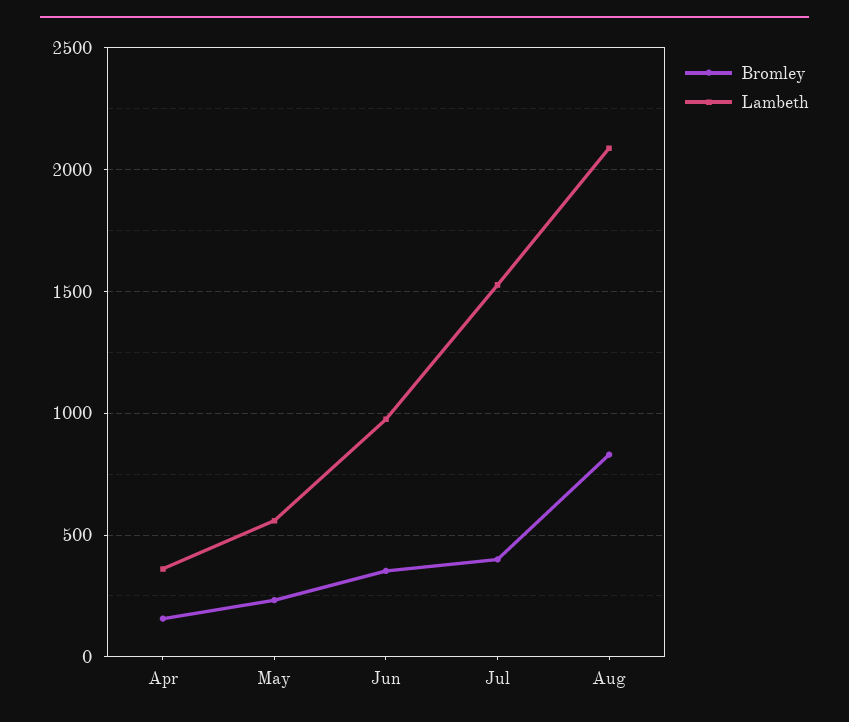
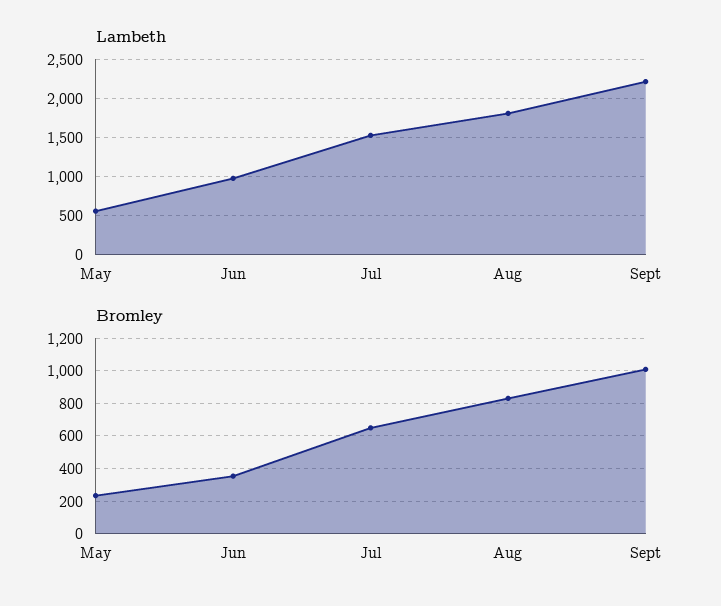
Bromley, Apr: 150 -> none
Lambeth, Apr: 350 -> none
Bromley, Jul: 400 -> 650
Lambeth, Aug: 2100 -> 1800
Lambeth, Sept: none -> 2200
Bromley, Sept: none -> 1000

